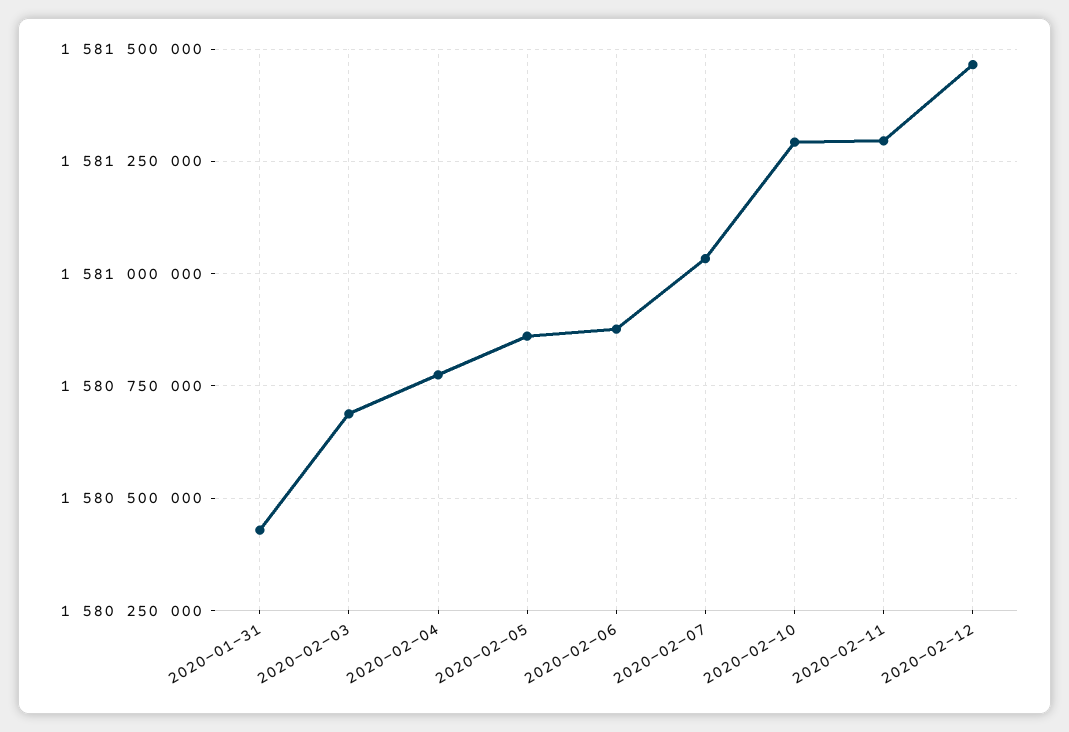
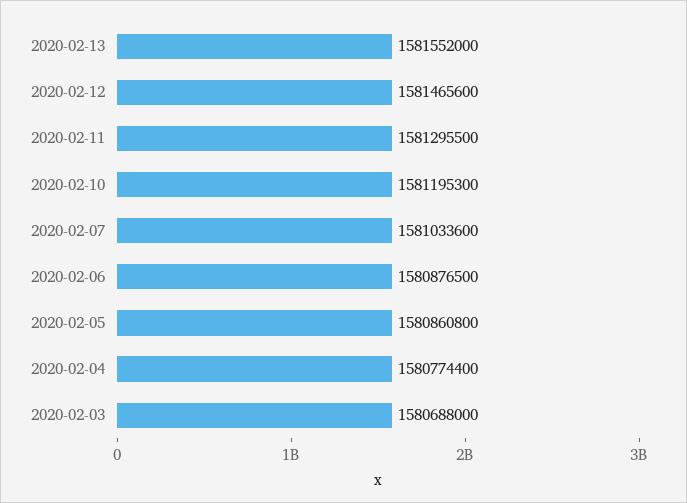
2020-01-31: 1580425000 -> none
2020-02-10: 1581300000 -> 1581195300
2020-02-13: none -> 1581552000

